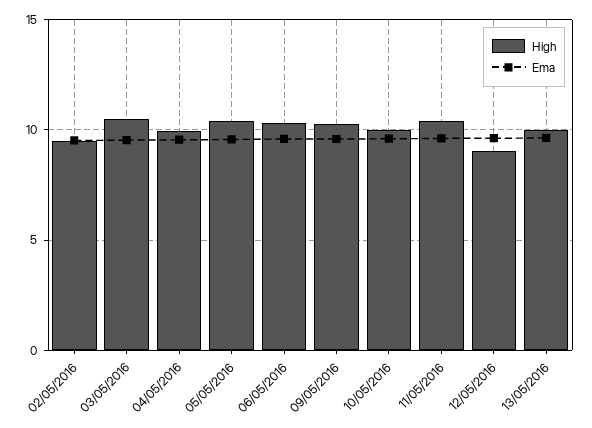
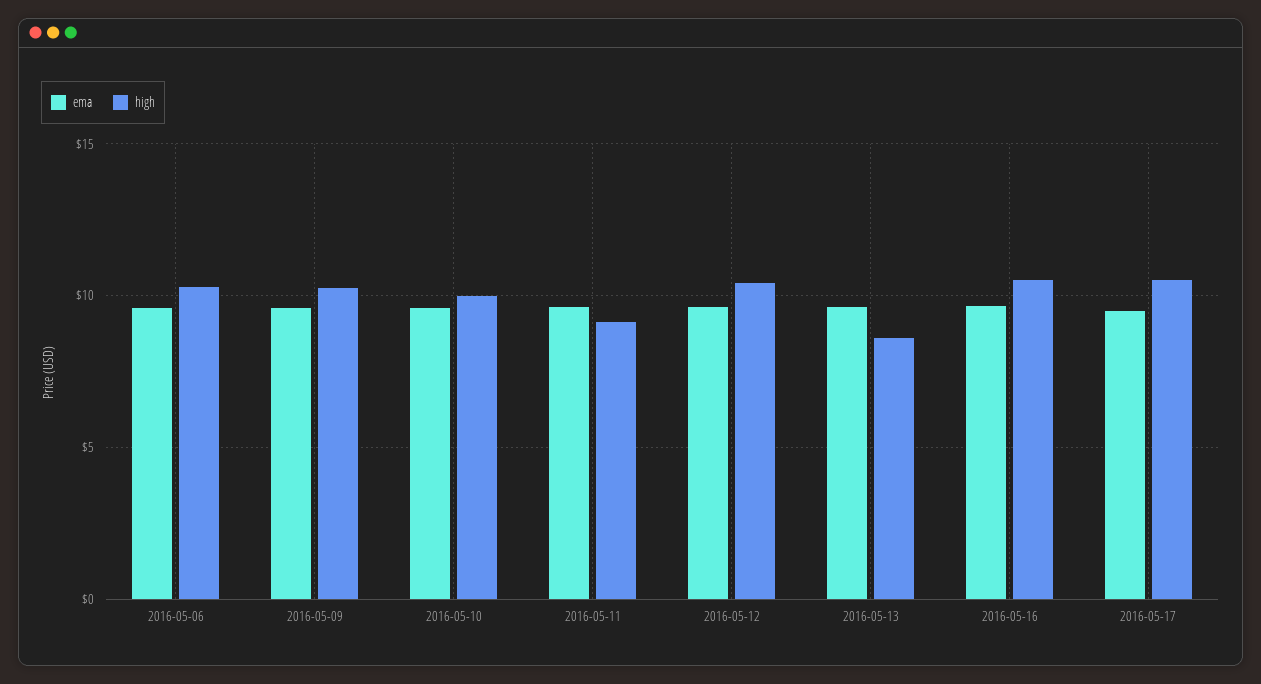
High, 02/05/2016: 9.5 -> none
Ema, 02/05/2016: 9.5 -> none
High, 03/05/2016: 10.5 -> none
Ema, 03/05/2016: 9.5 -> none
High, 04/05/2016: 10 -> none
Ema, 04/05/2016: 9.5 -> none
High, 05/05/2016: 10.5 -> none
Ema, 05/05/2016: 9.5 -> none
High, 11/05/2016: 10.5 -> 9
High, 12/05/2016: 9 -> 10.5
High, 13/05/2016: 10 -> 8.5
Ema, 2016-05-16: none -> 9.5
High, 2016-05-16: none -> 10.5
Ema, 2016-05-17: none -> 9.5
High, 2016-05-17: none -> 10.5

